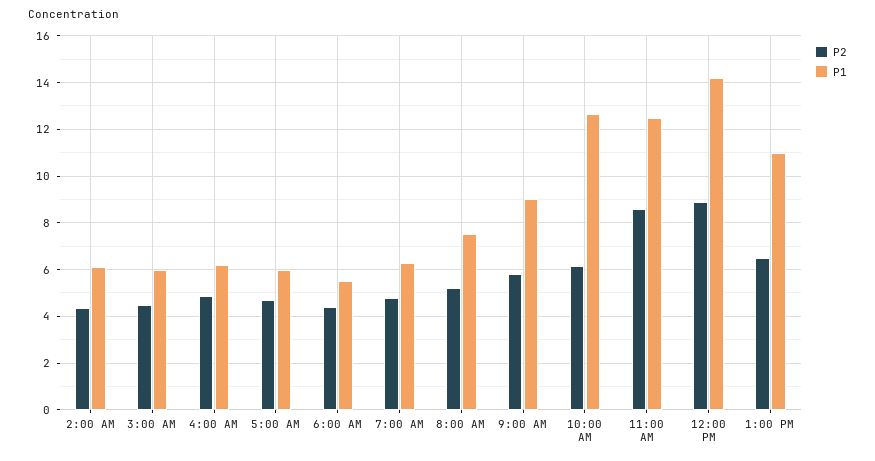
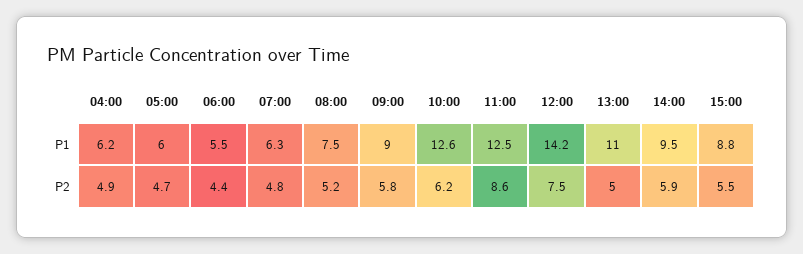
P2, 2:00 AM: 4.5 -> none
P1, 2:00 AM: 6 -> none
P2, 3:00 AM: 4.5 -> none
P1, 3:00 AM: 6 -> none
P2, 12:00 PM: 9 -> 7.5
P2, 1:00 PM: 6.5 -> 5
P1, 14:00: none -> 9.5
P1, 15:00: none -> 8.8
P2, 14:00: none -> 5.9
P2, 15:00: none -> 5.5

